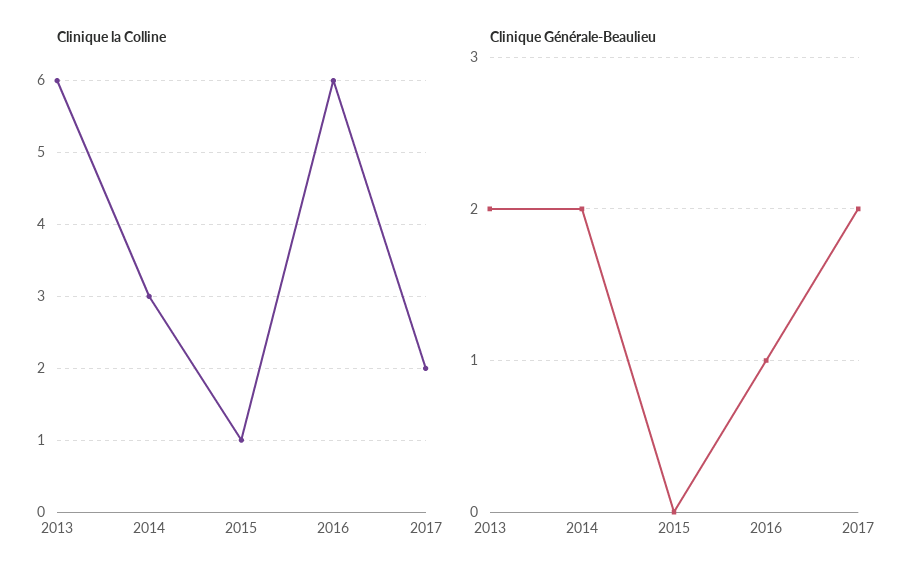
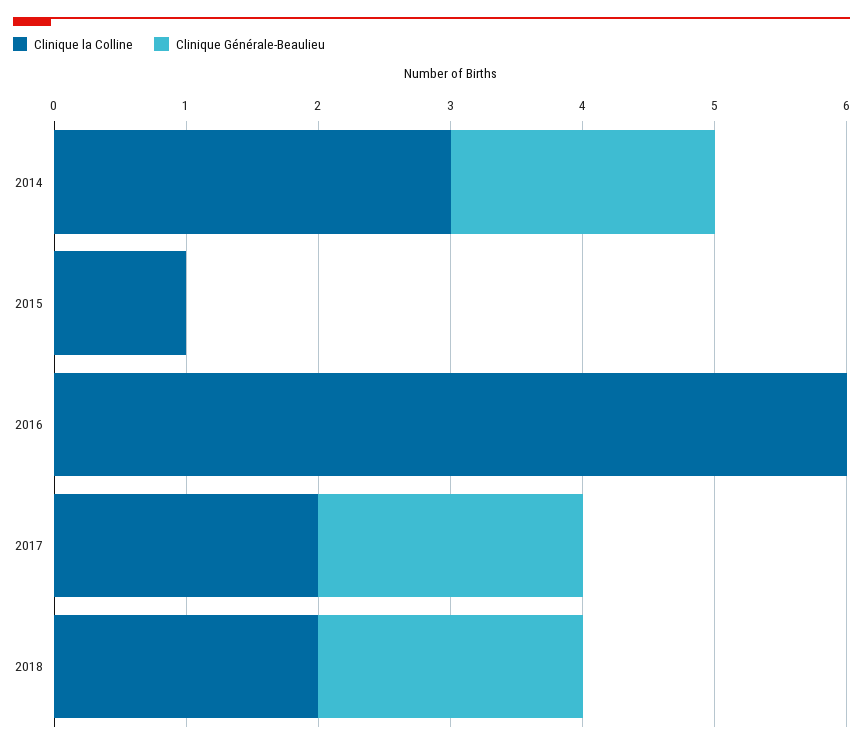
Clinique la Colline, 2013: 6 -> none
Clinique Générale-Beaulieu, 2013: 2 -> none
Clinique Générale-Beaulieu, 2016: 1 -> 0
Clinique la Colline, 2018: none -> 2
Clinique Générale-Beaulieu, 2018: none -> 2

